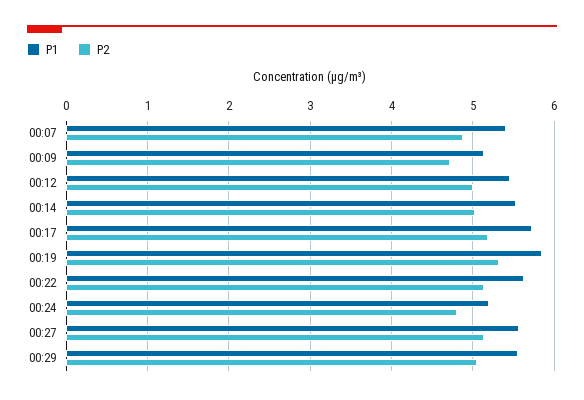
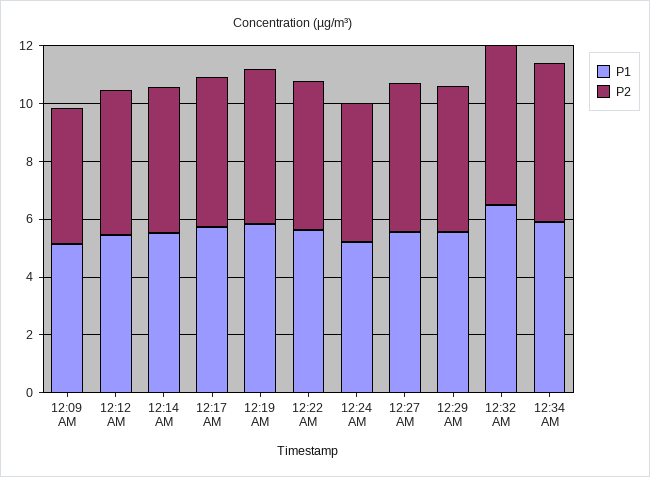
P1, 00:07: 5.4 -> none
P2, 00:07: 4.9 -> none
P1, 12:32 AM: none -> 6.5
P2, 12:32 AM: none -> 5.5
P1, 12:34 AM: none -> 6
P2, 12:34 AM: none -> 5.5

